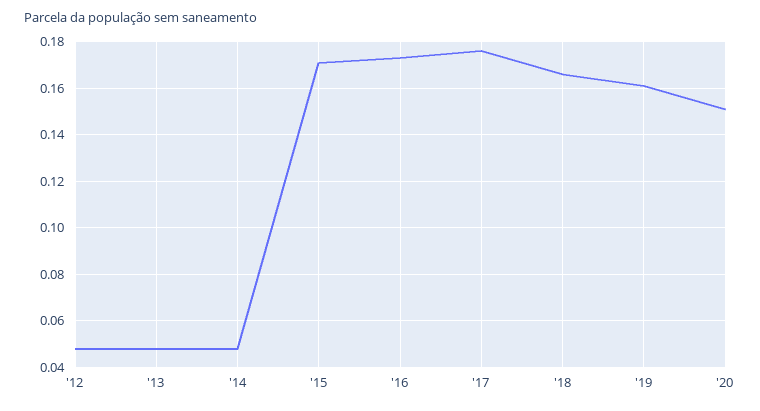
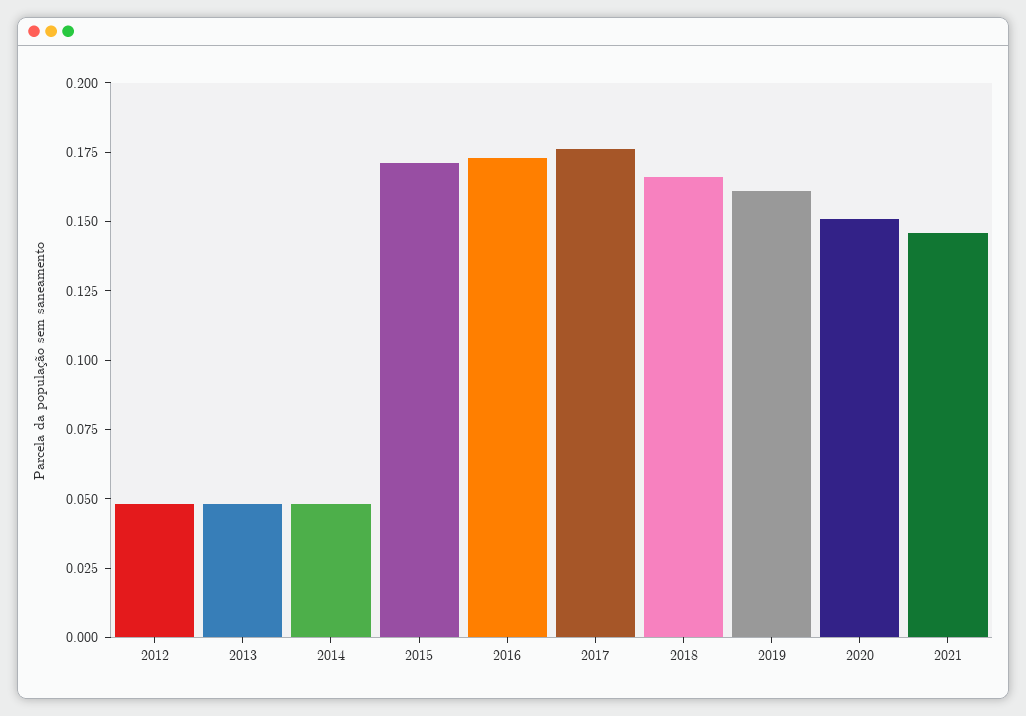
2021: none -> 0.145

